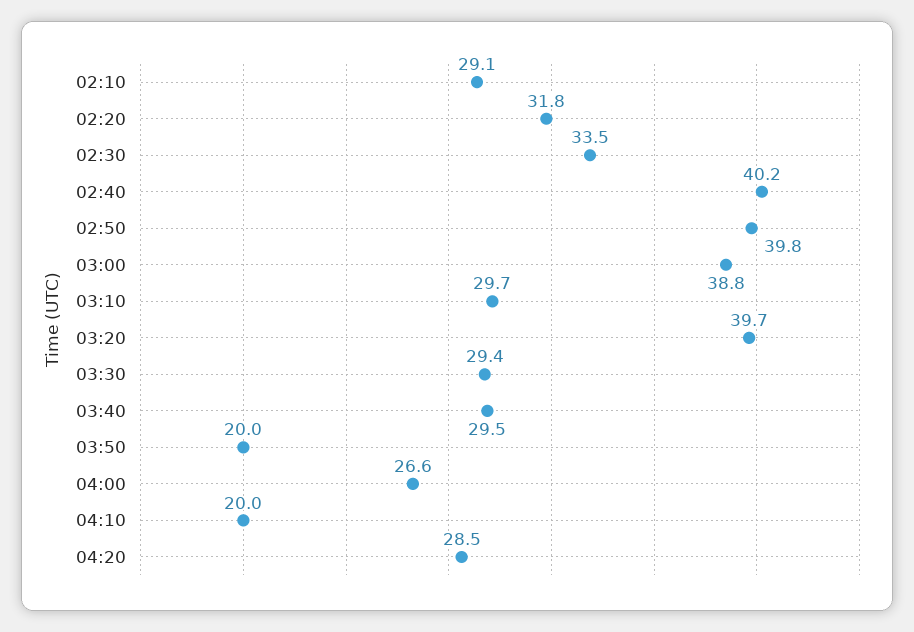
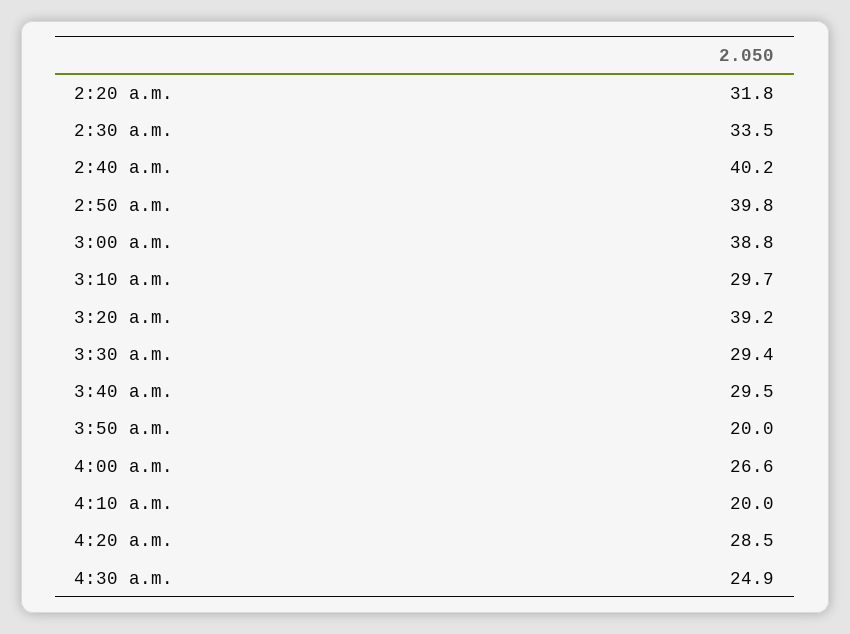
02:10: 29.1 -> none
03:20: 39.7 -> 39.2
4:30 a.m.: none -> 24.9

